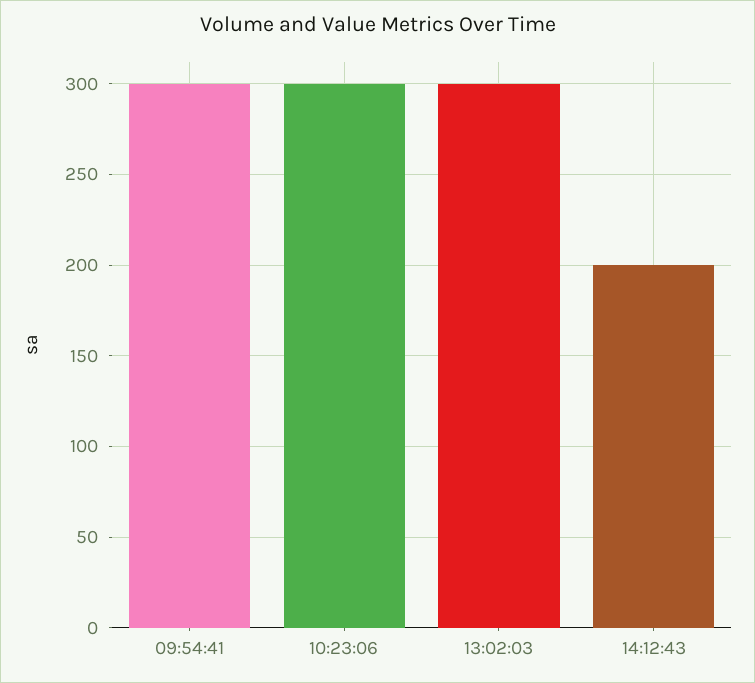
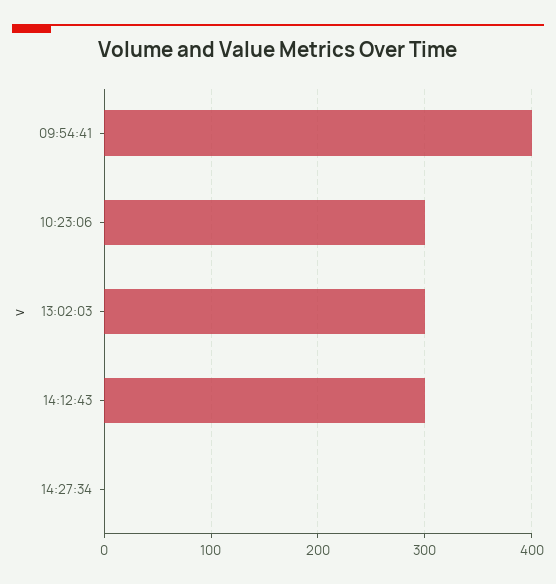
09:54:41: 300 -> 400
14:12:43: 200 -> 300
14:27:34: none -> 0

